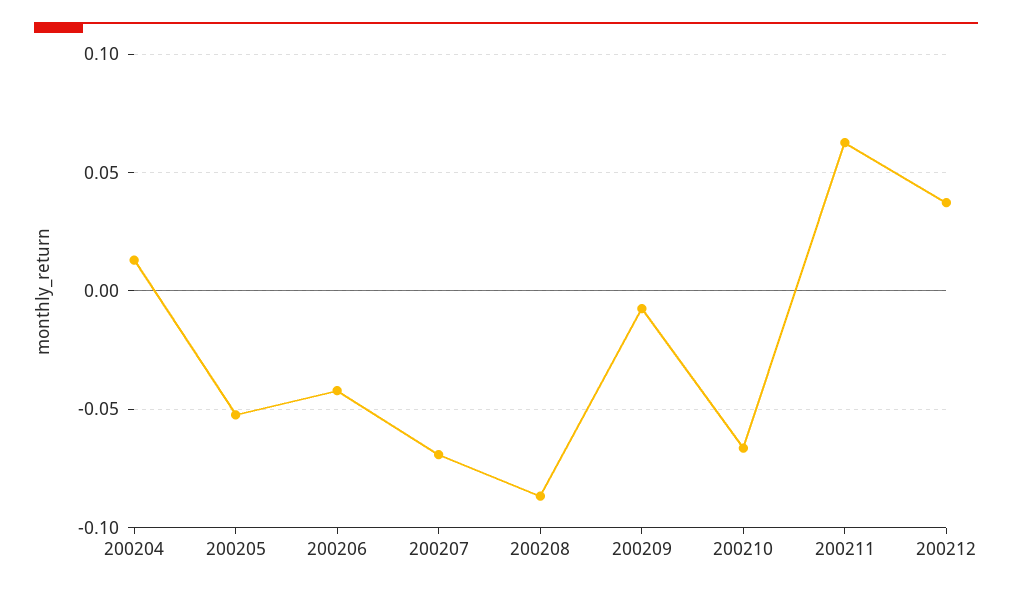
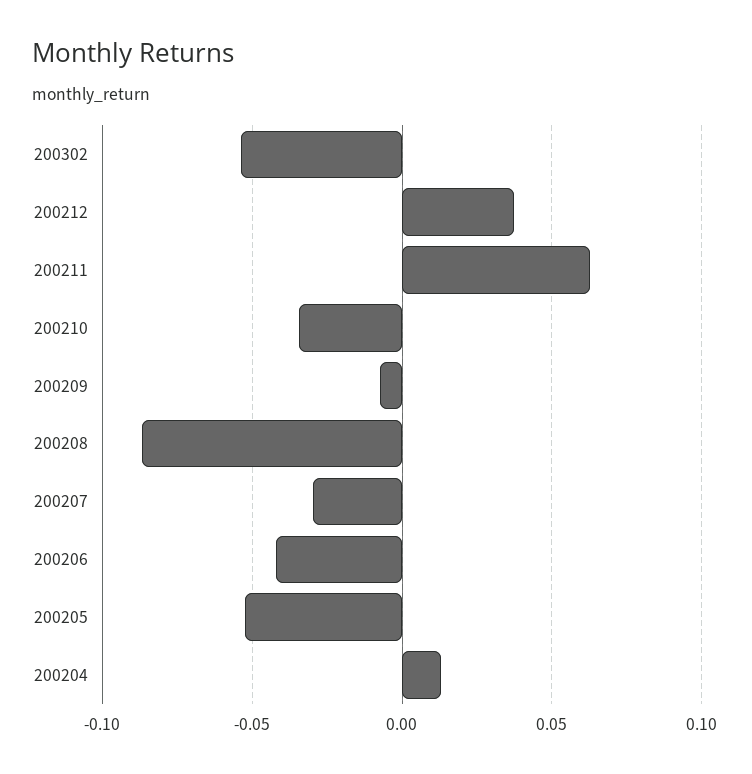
200207: -0.07 -> -0.03
200210: -0.065 -> -0.035
200302: none -> -0.055

